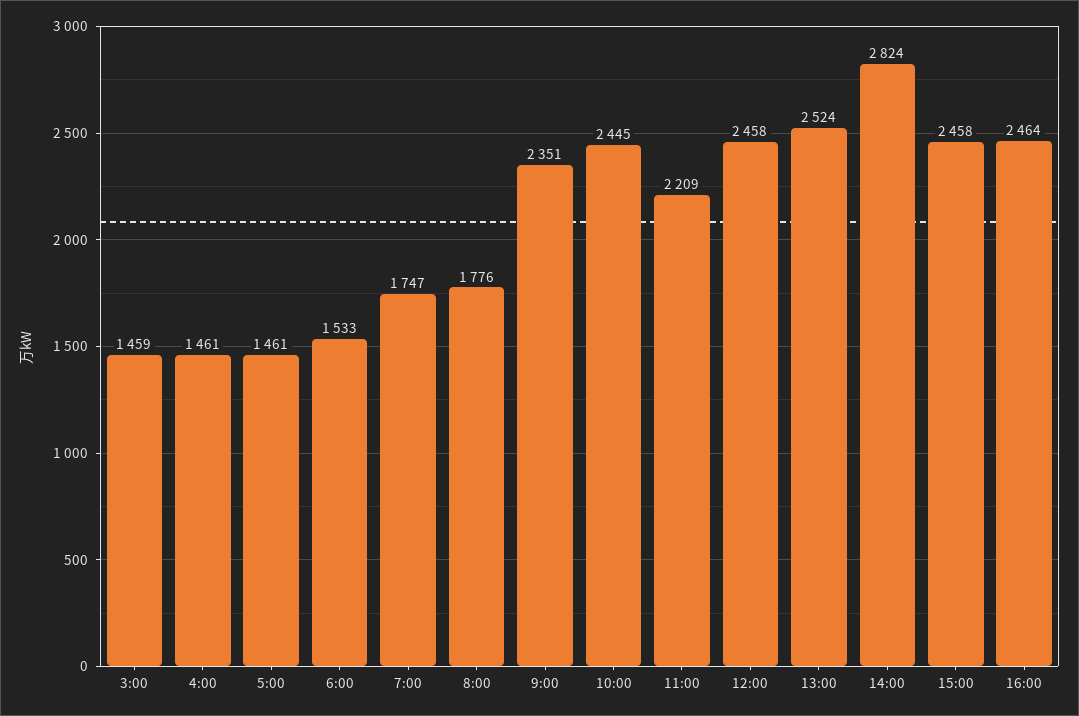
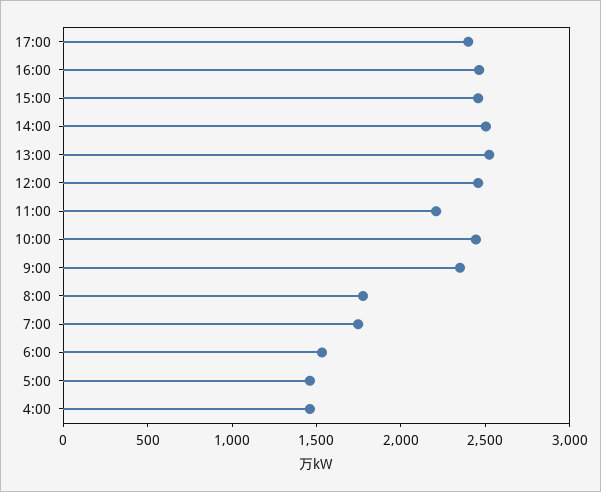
3:00: 1459 -> none
14:00: 2824 -> 2500
17:00: none -> 2400

